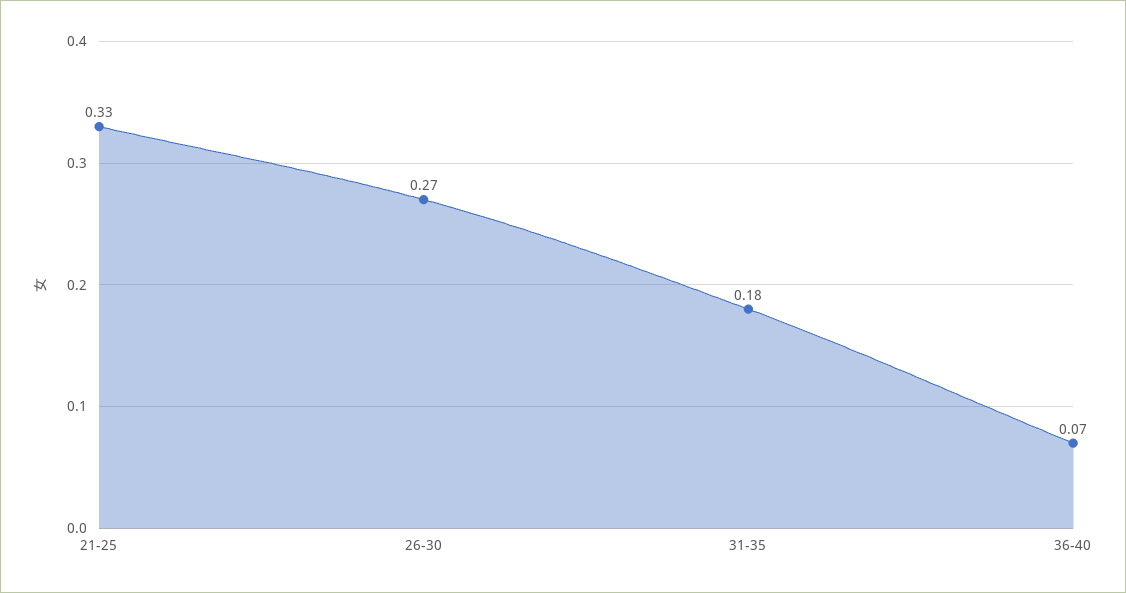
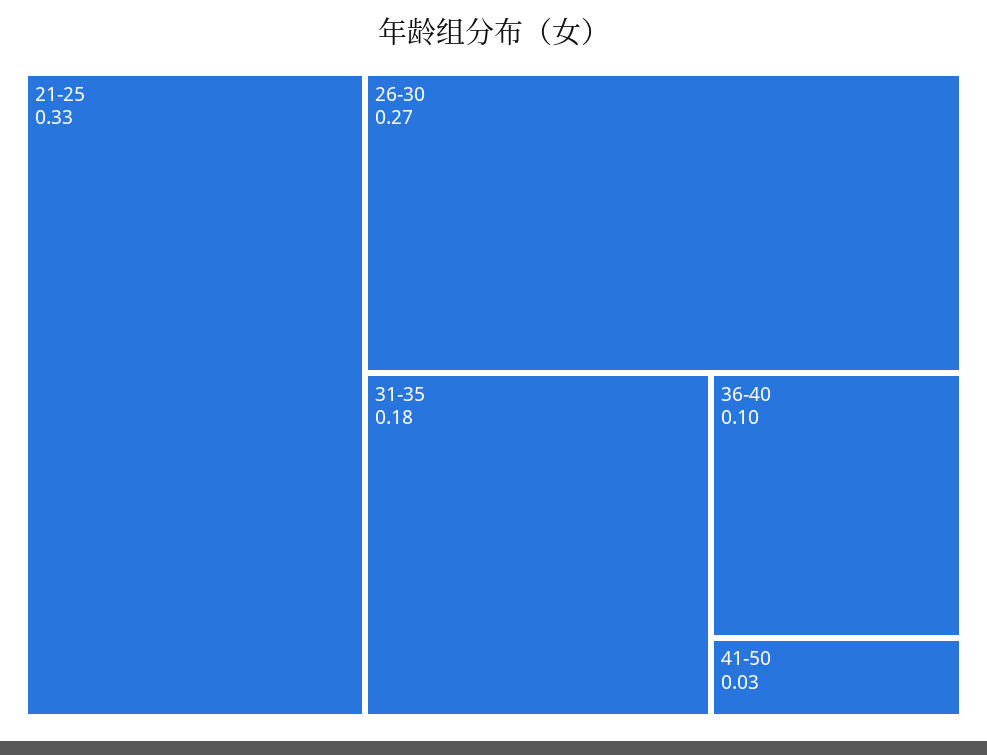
36-40: 0.07 -> 0.1
41-50: none -> 0.03

